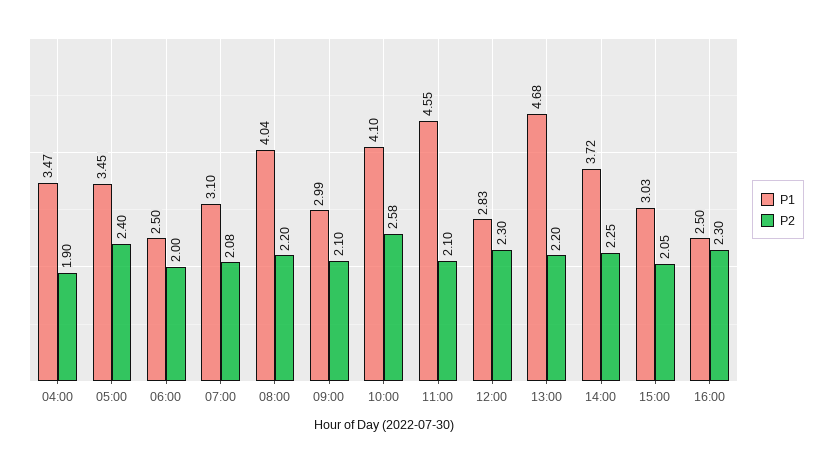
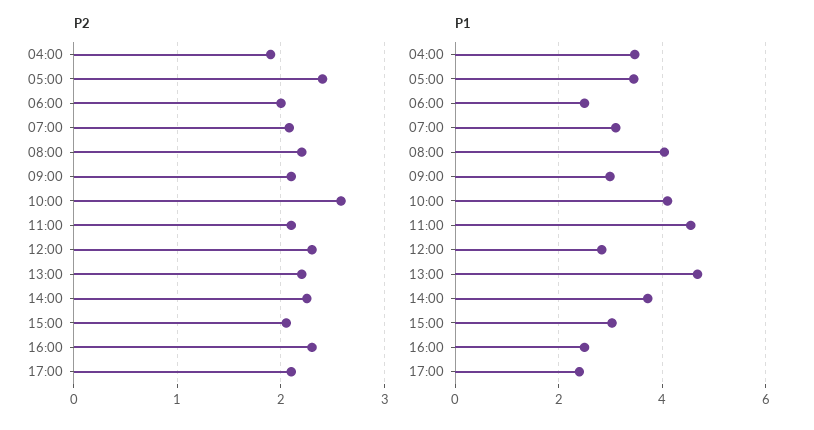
P2, 17:00: none -> 2.1
P1, 17:00: none -> 2.4

